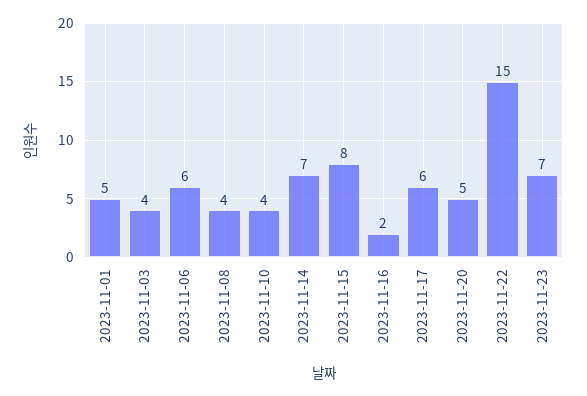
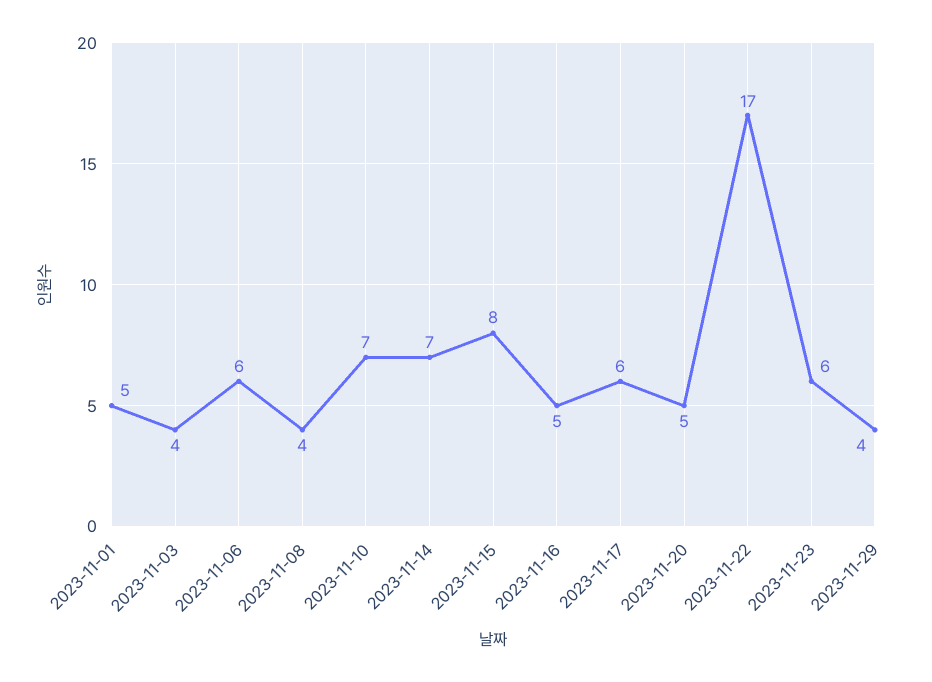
2023-11-10: 4 -> 7
2023-11-16: 2 -> 5
2023-11-22: 15 -> 17
2023-11-23: 7 -> 6
2023-11-29: none -> 4

